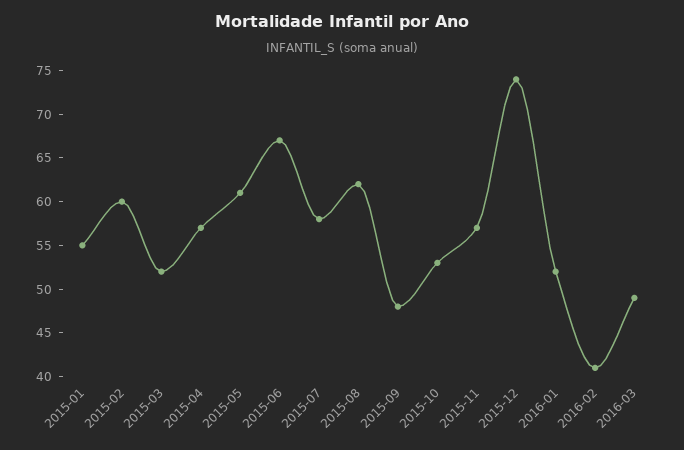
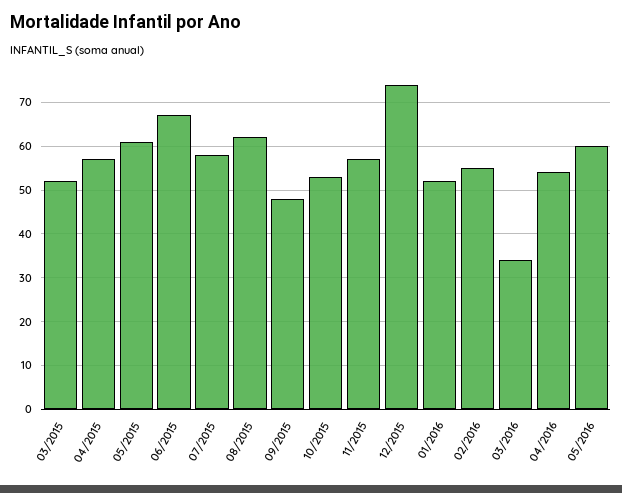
2015-01: 55 -> none
2015-02: 60 -> none
2016-02: 41 -> 55
2016-03: 49 -> 35
04/2016: none -> 55
05/2016: none -> 60

